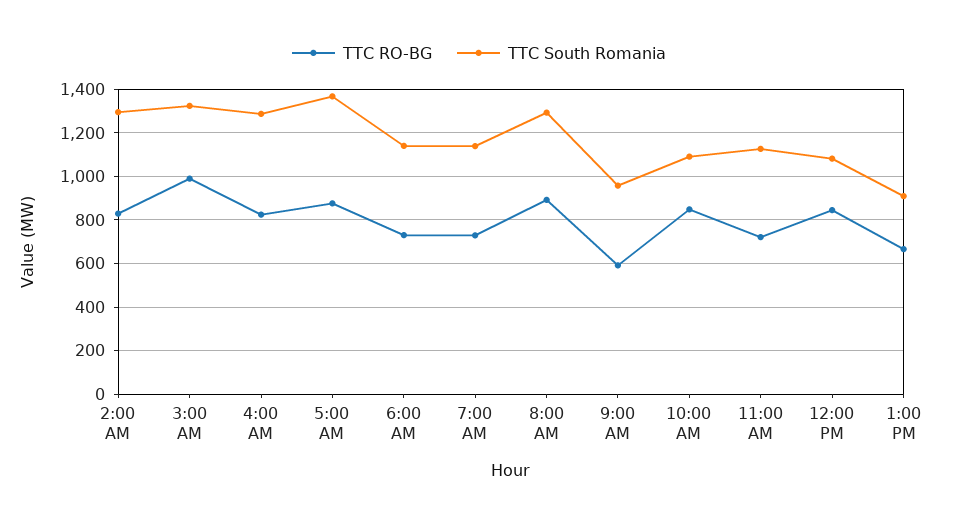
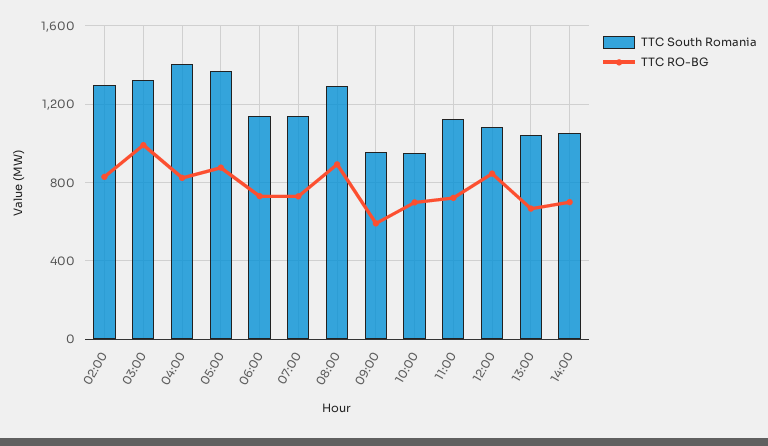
TTC South Romania, 4:00 AM: 1300 -> 1400
TTC RO-BG, 10:00 AM: 850 -> 700
TTC South Romania, 10:00 AM: 1100 -> 950
TTC South Romania, 1:00 PM: 900 -> 1050
TTC South Romania, 14:00: none -> 1050
TTC RO-BG, 14:00: none -> 700

